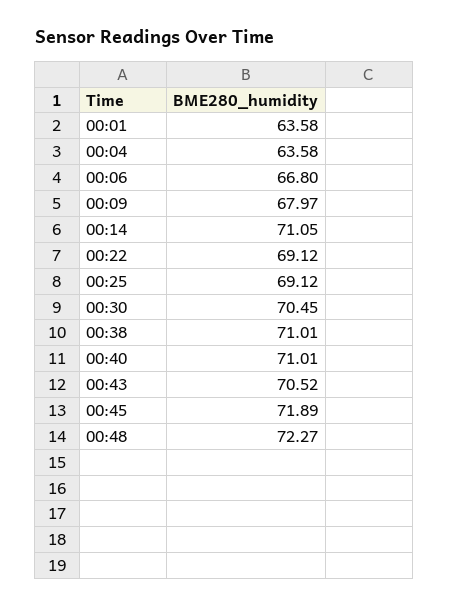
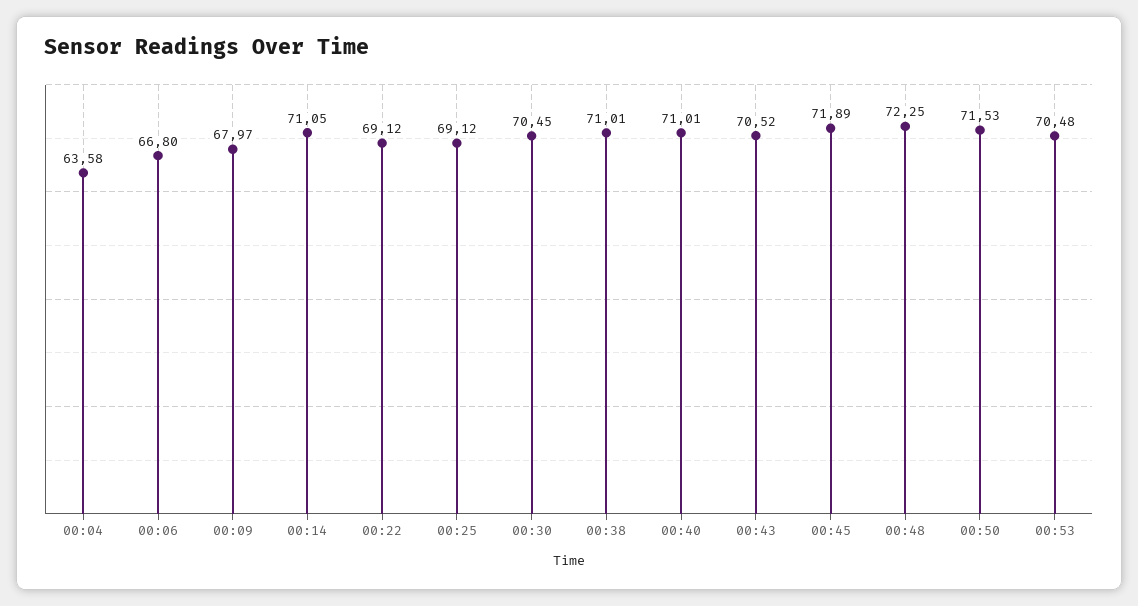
00:01: 63.58 -> none
00:48: 72.27 -> 72.25
00:50: none -> 71.53
00:53: none -> 70.48

